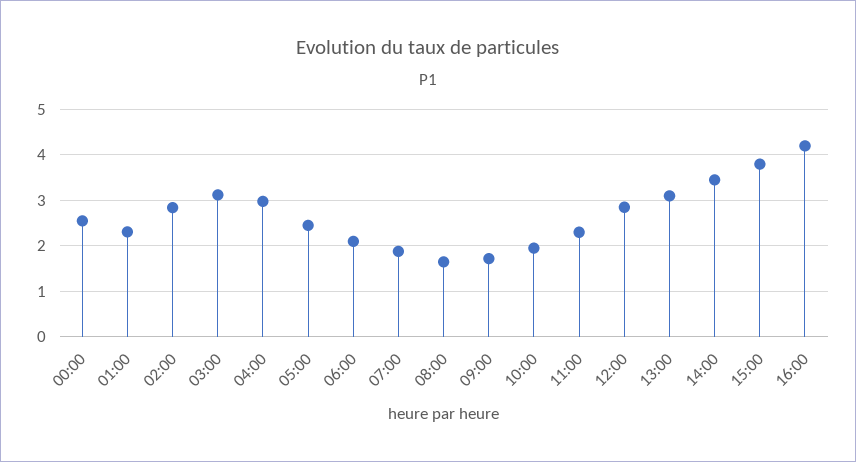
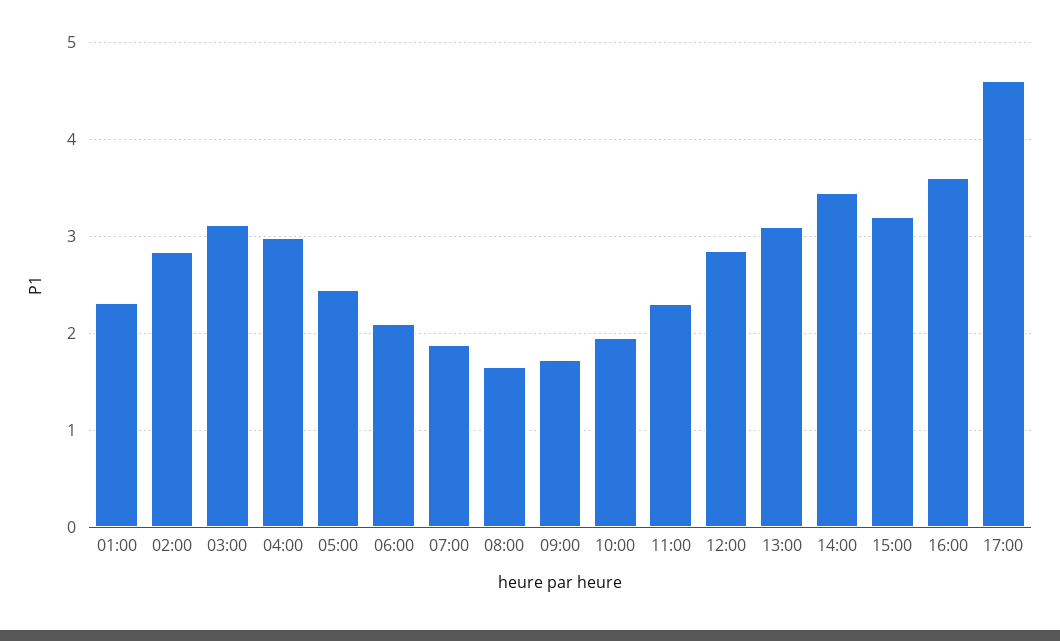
00:00: 2.6 -> none
15:00: 3.8 -> 3.2
16:00: 4.2 -> 3.6
17:00: none -> 4.6

